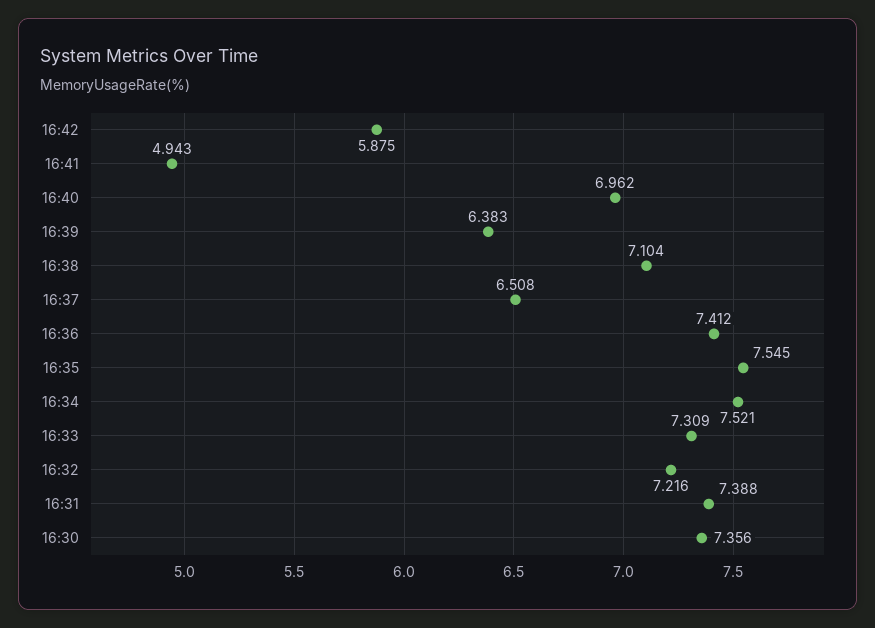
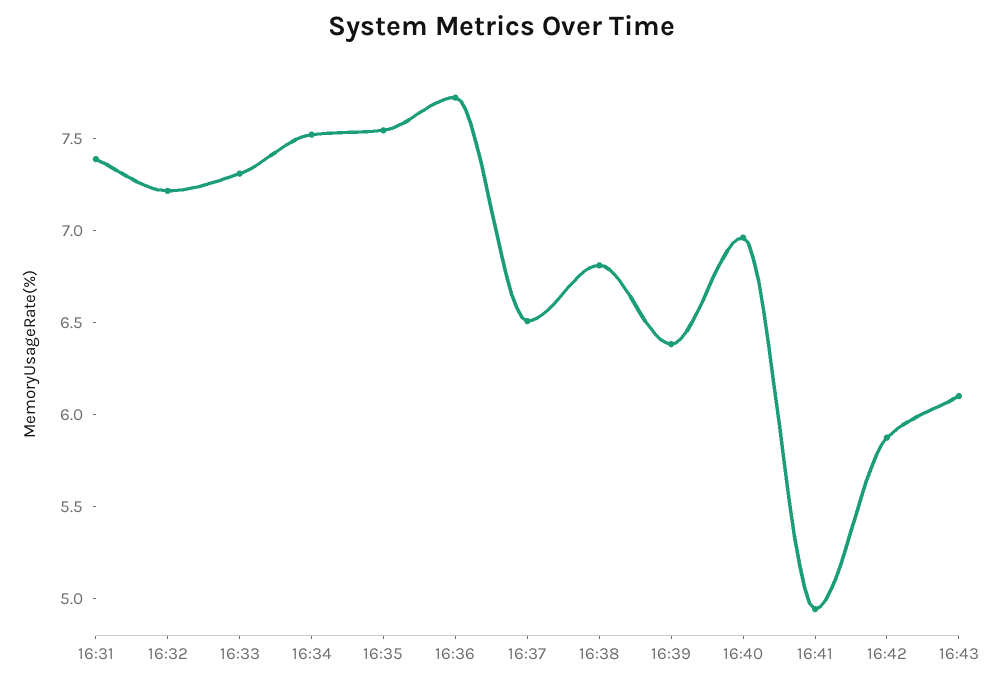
16:38: 7.104 -> 6.8
16:36: 7.412 -> 7.7
16:30: 7.356 -> none
16:43: none -> 6.1

